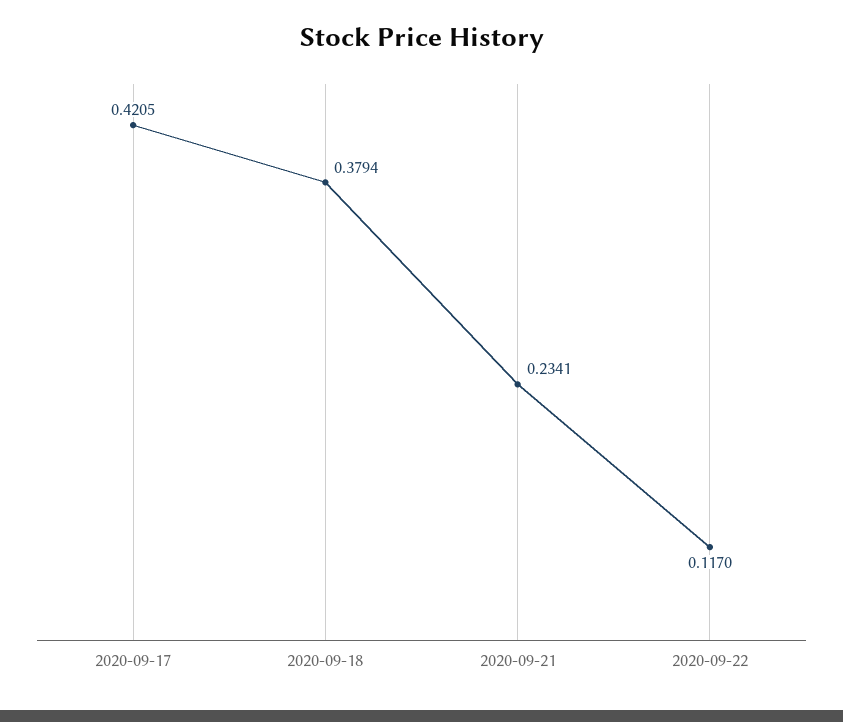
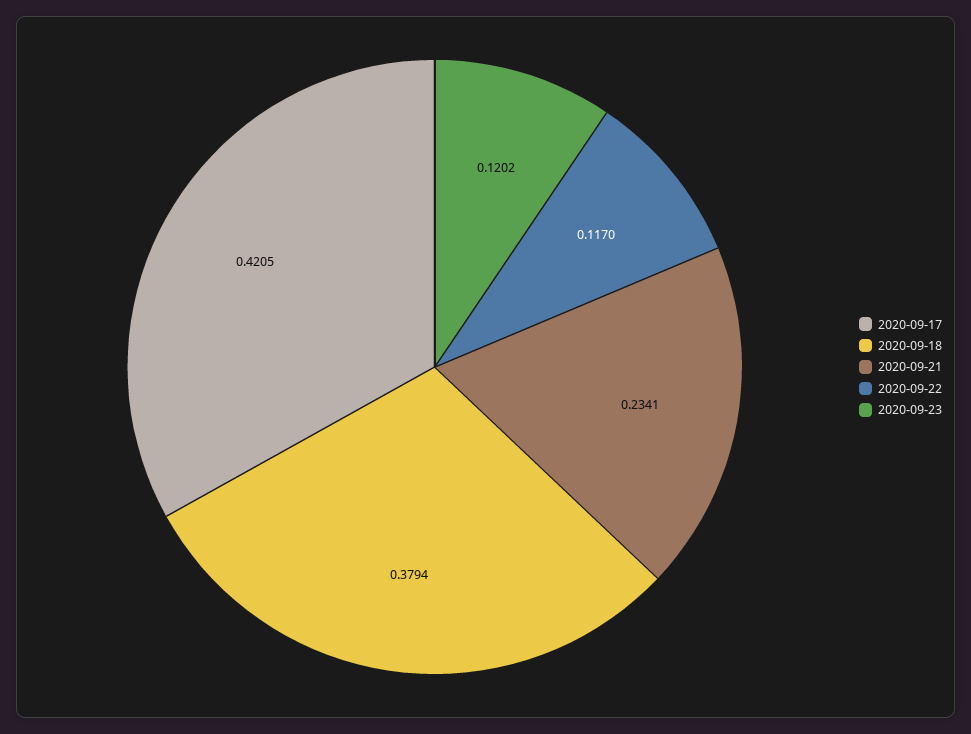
2020-09-23: none -> 0.1202

